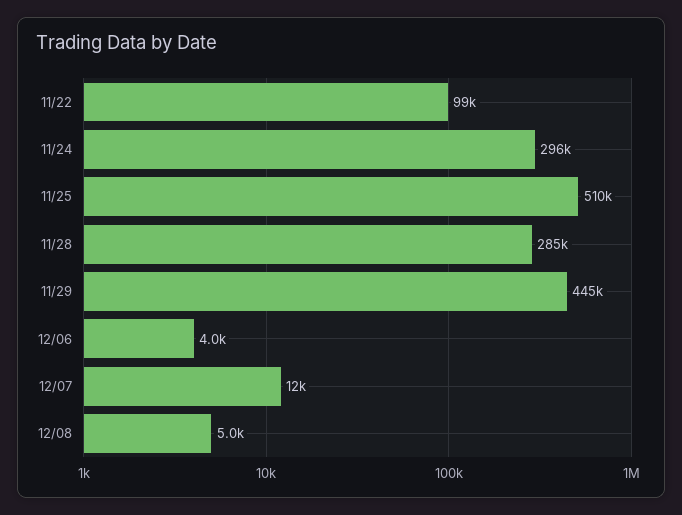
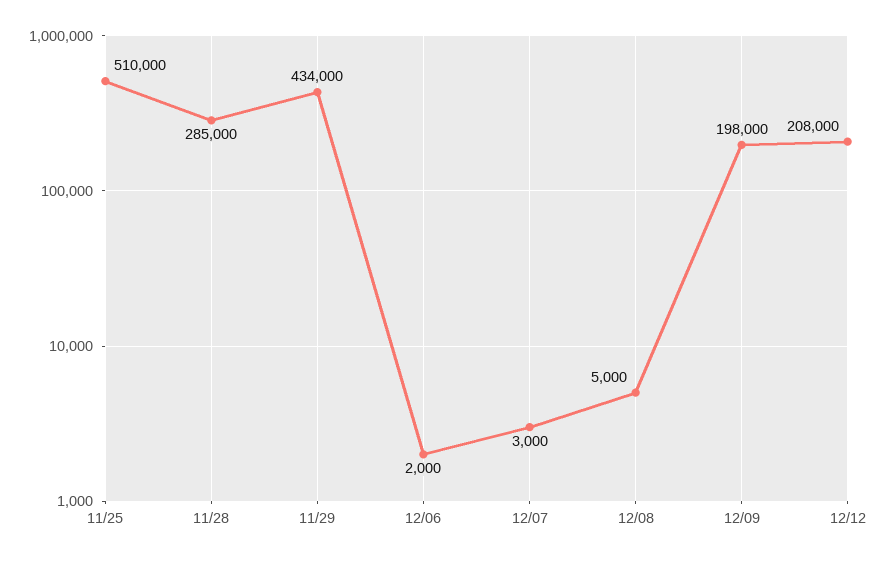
11/22: 99000 -> none
11/24: 296000 -> none
11/29: 445000 -> 434000
12/06: 4000 -> 2000
12/07: 12000 -> 3000
12/09: none -> 198000
12/12: none -> 208000

